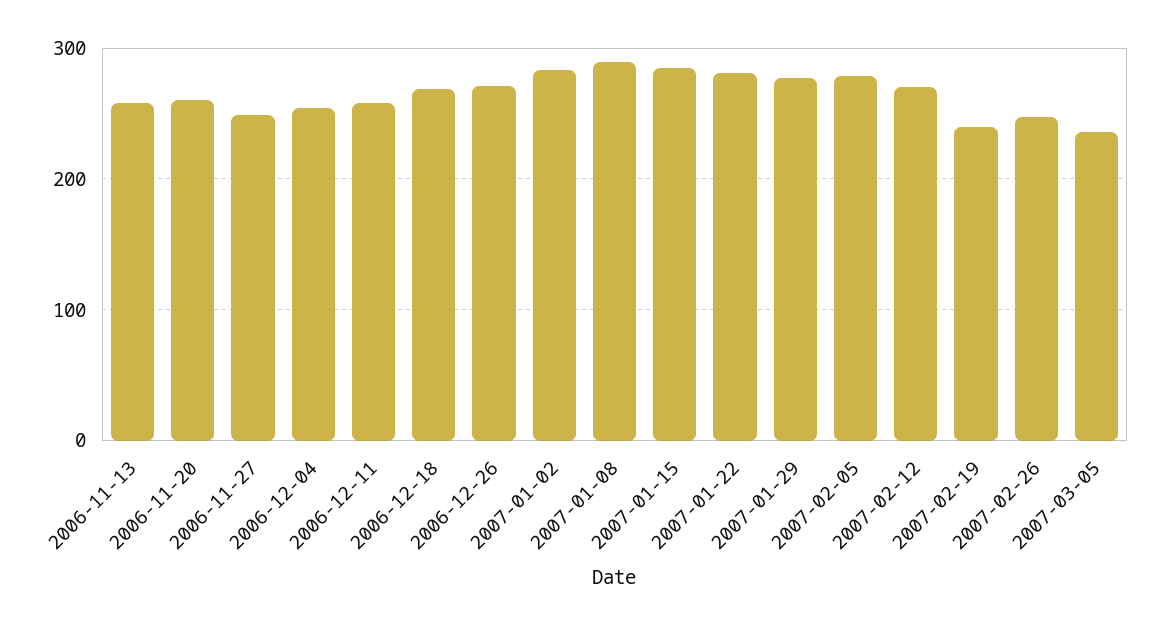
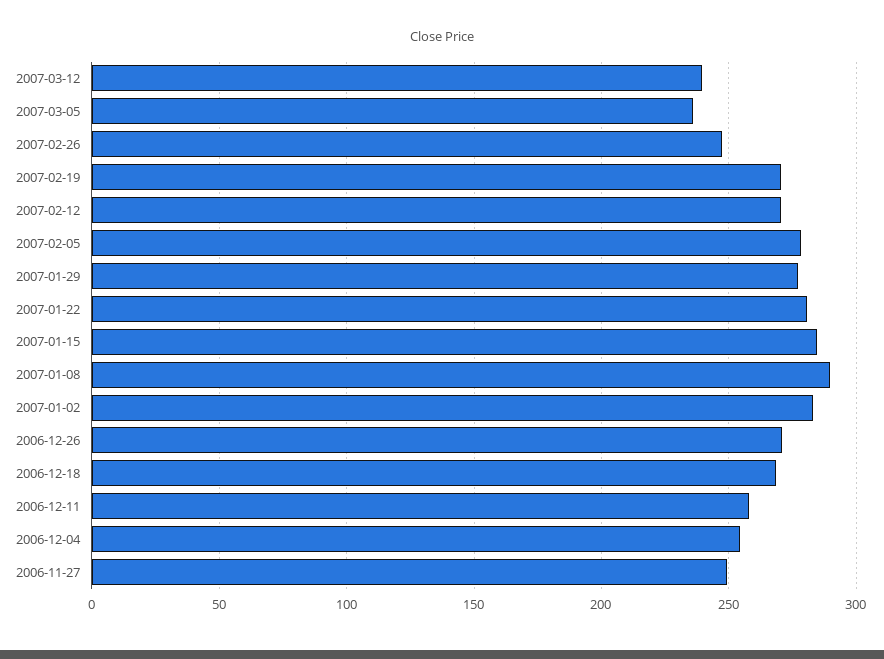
2006-11-13: 260 -> none
2006-11-20: 260 -> none
2007-02-19: 240 -> 270
2007-03-12: none -> 240

